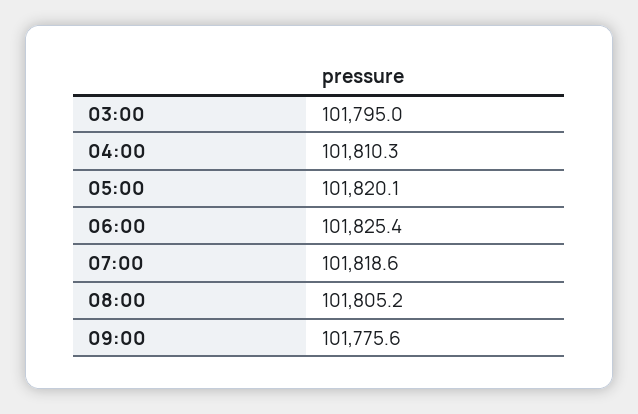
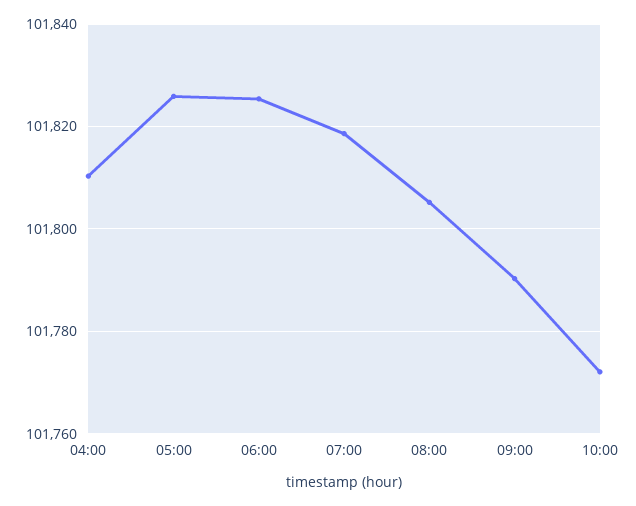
03:00: 101795 -> none
05:00: 101820.1 -> 101826
09:00: 101775.6 -> 101790
10:00: none -> 101772

